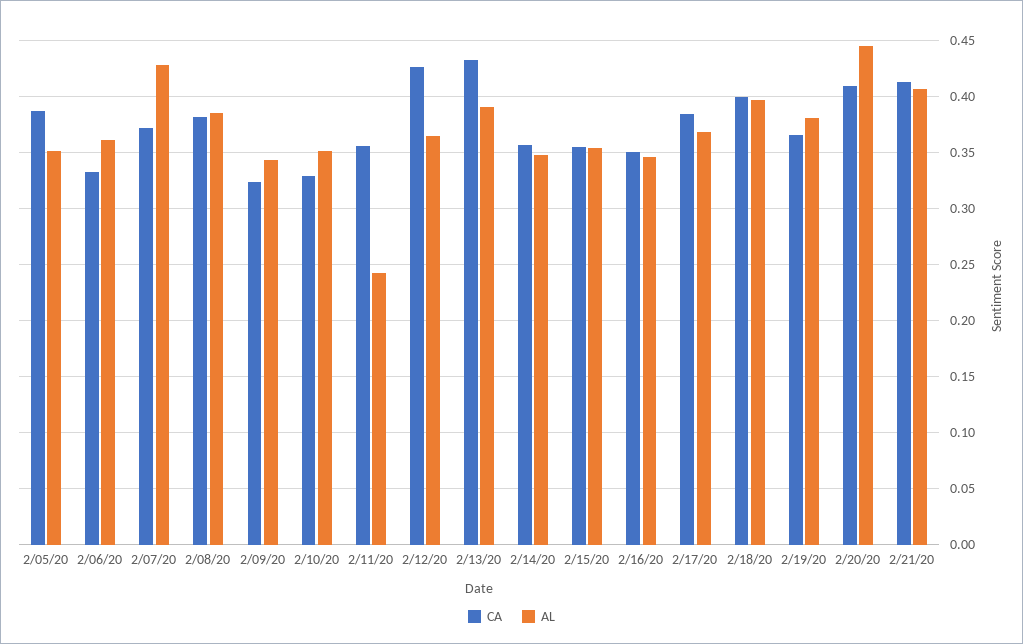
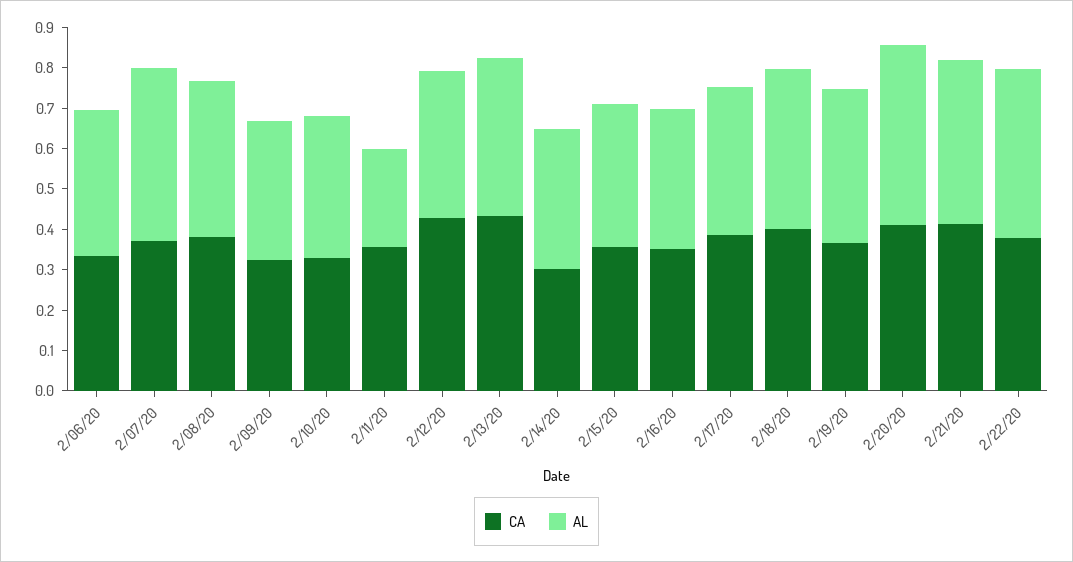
CA, 2/05/20: 0.39 -> none
AL, 2/05/20: 0.35 -> none
CA, 2/14/20: 0.36 -> 0.3
CA, 2/22/20: none -> 0.38
AL, 2/22/20: none -> 0.42

